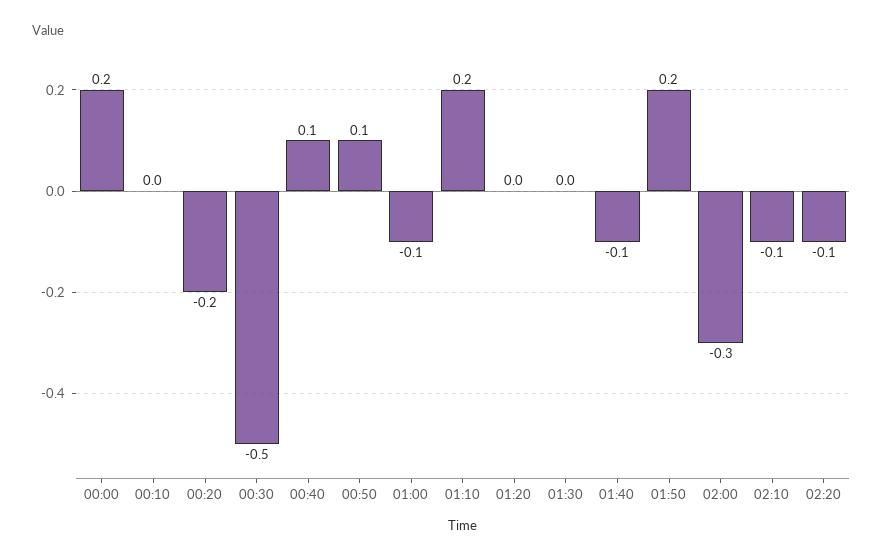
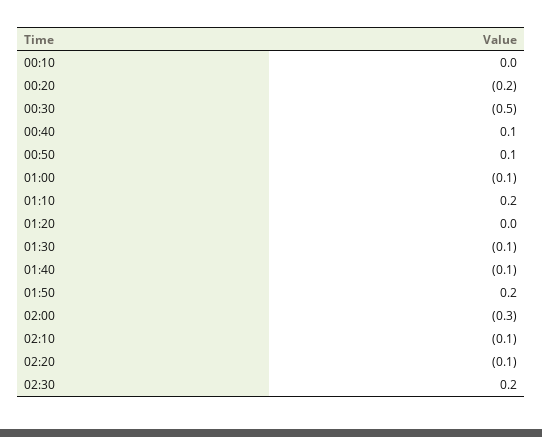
00:00: 0.2 -> none
01:30: 0 -> -0.1
02:30: none -> 0.2

